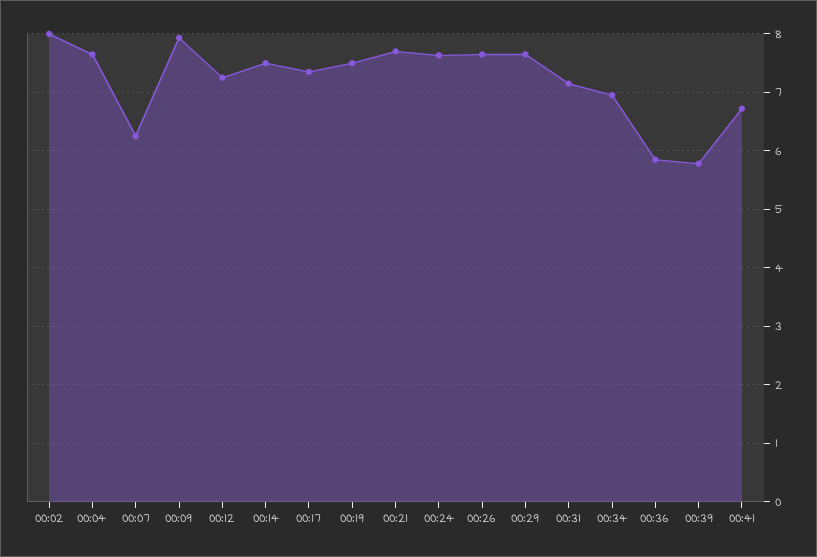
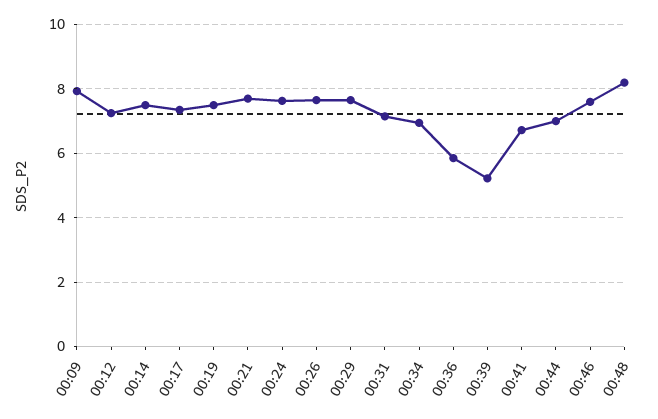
00:02: 8 -> none
00:04: 7.6 -> none
00:07: 6.2 -> none
00:39: 5.8 -> 5.2
00:44: none -> 7
00:46: none -> 7.6
00:48: none -> 8.2

